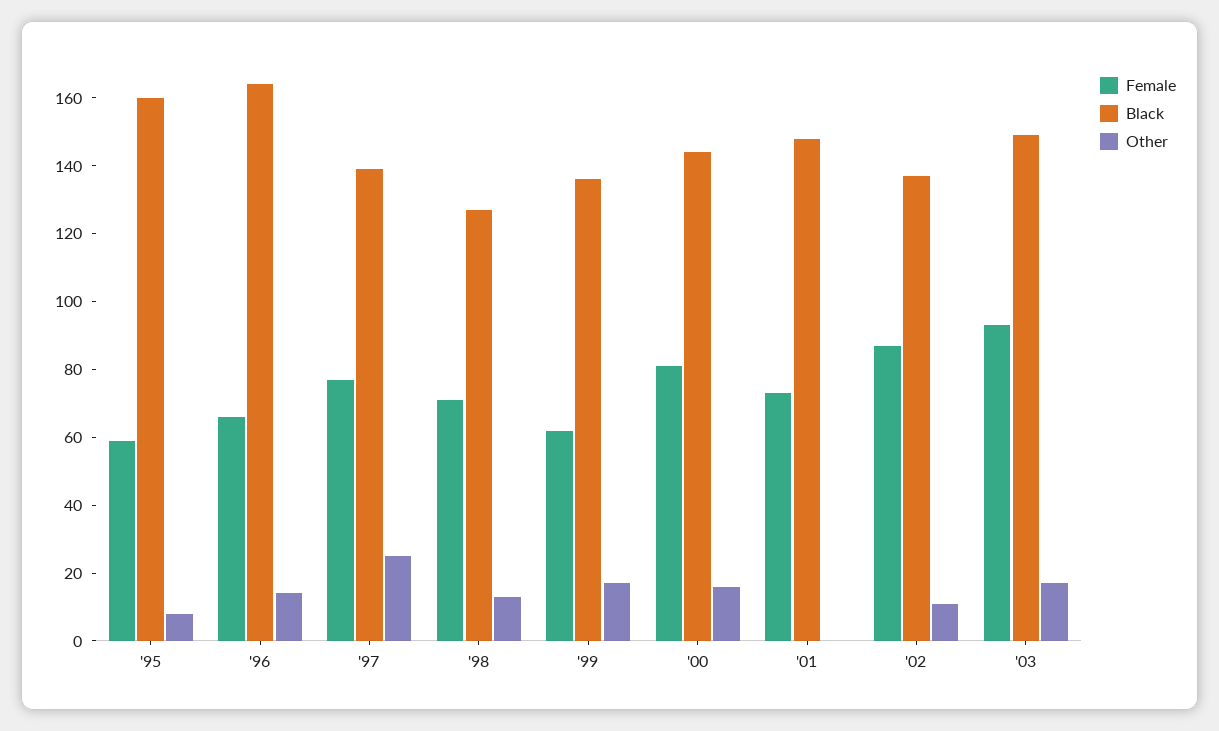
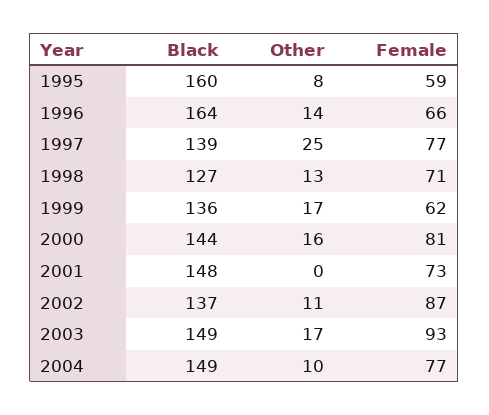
Black, 2004: none -> 149
Other, 2004: none -> 10
Female, 2004: none -> 77

